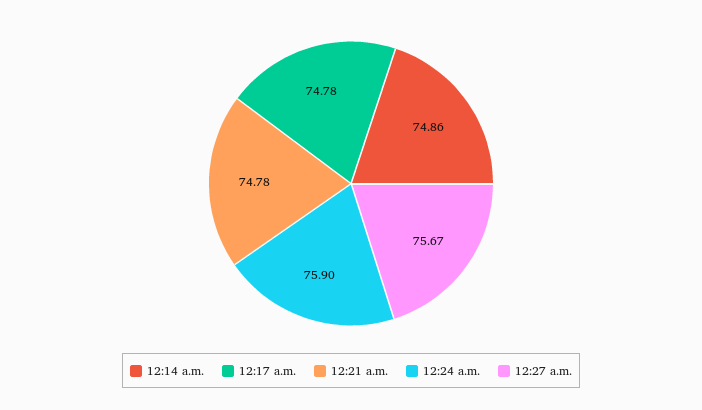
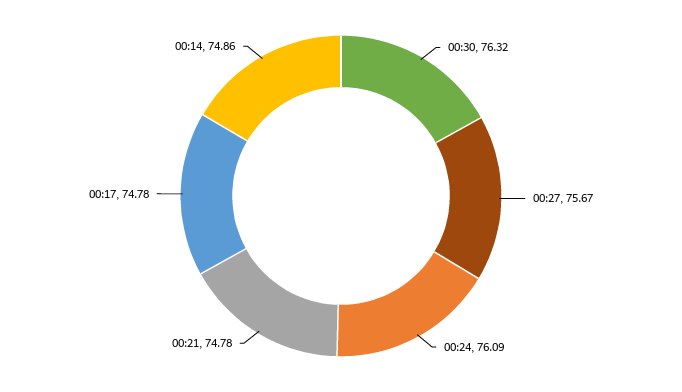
12:24 a.m.: 75.9 -> 76.09
00:30: none -> 76.32

